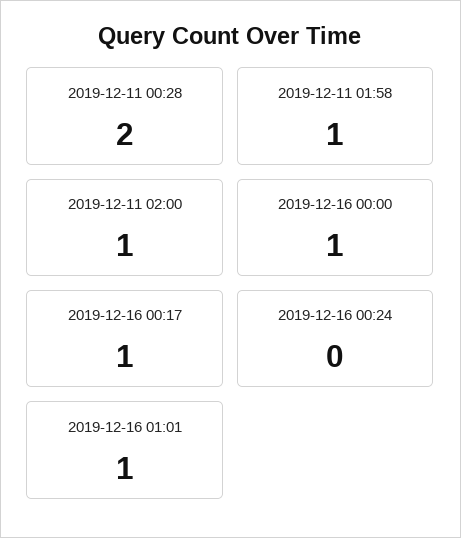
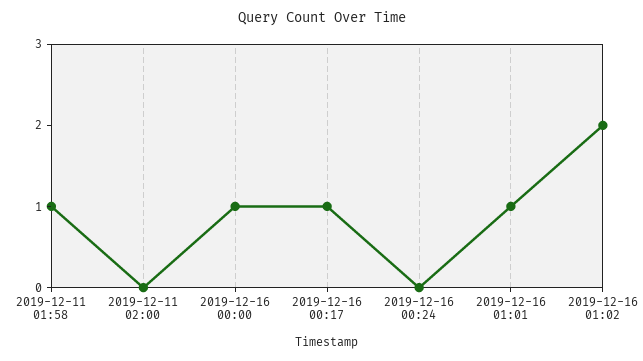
2019-12-11 00:28: 2 -> none
2019-12-11 02:00: 1 -> 0
2019-12-16 01:02: none -> 2

